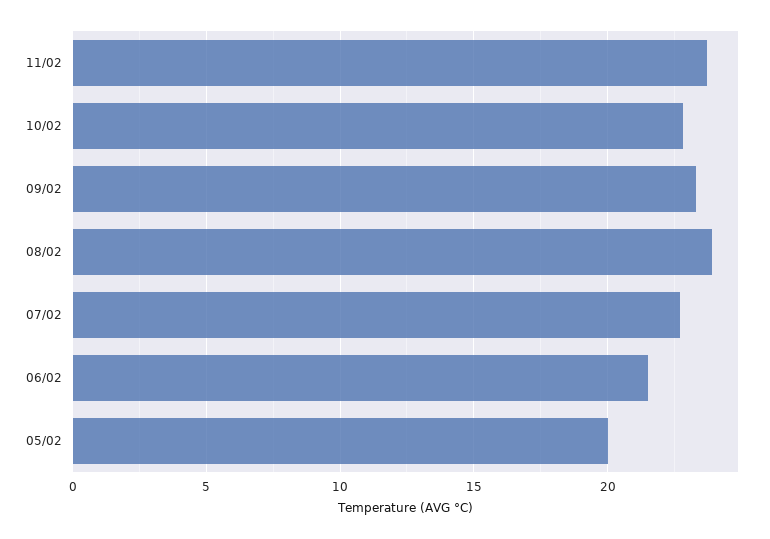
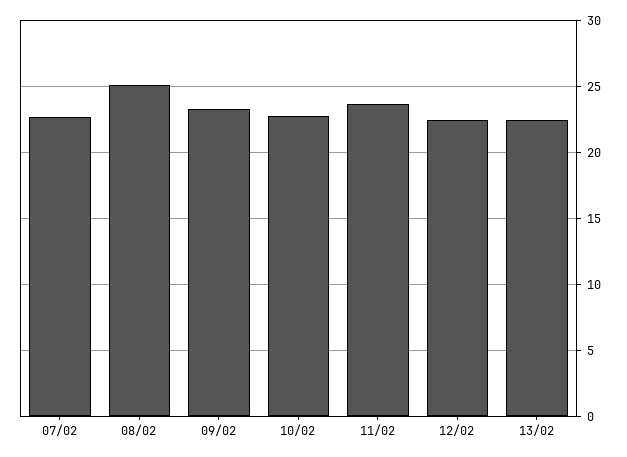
08/02: 24 -> 25
06/02: 21.5 -> none
05/02: 20 -> none
12/02: none -> 22.5
13/02: none -> 22.5

